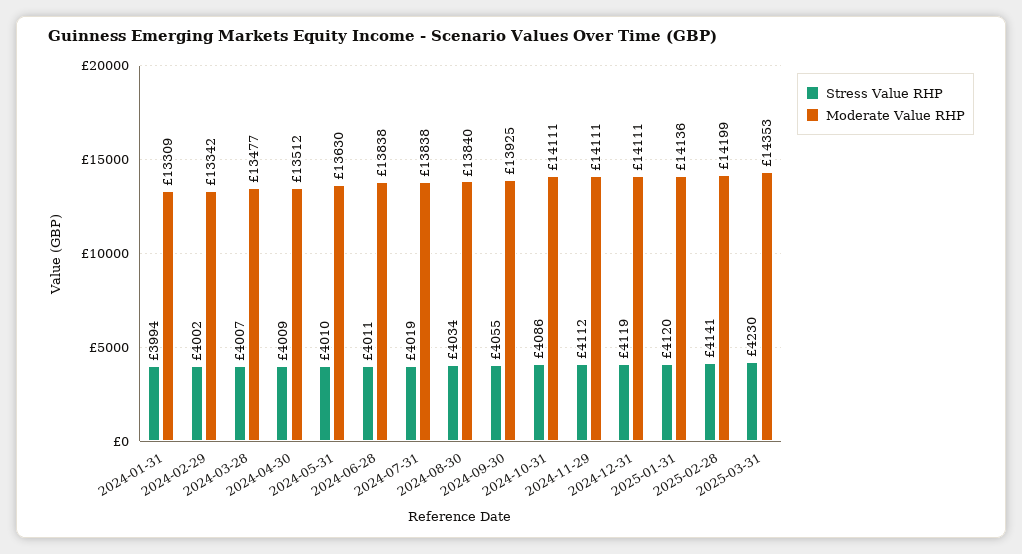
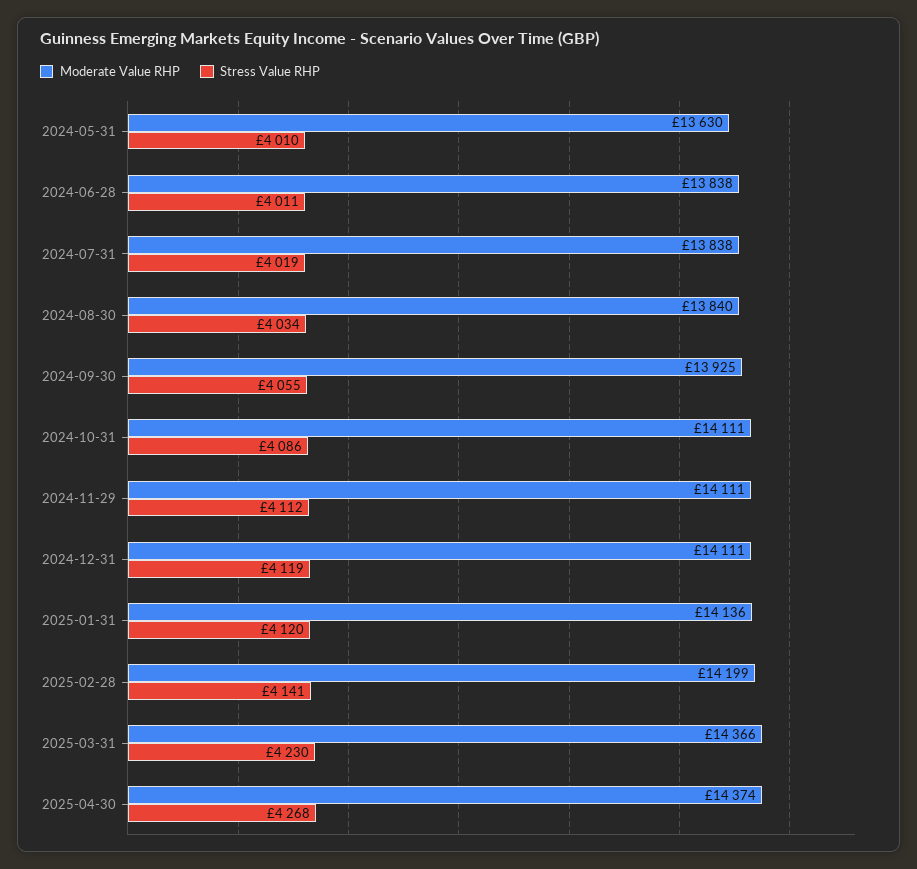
Stress Value RHP, 2024-01-31: 3994 -> none
Moderate Value RHP, 2024-01-31: 13309 -> none
Stress Value RHP, 2024-02-29: 4002 -> none
Moderate Value RHP, 2024-02-29: 13342 -> none
Stress Value RHP, 2024-03-28: 4007 -> none
Moderate Value RHP, 2024-03-28: 13477 -> none
Stress Value RHP, 2024-04-30: 4009 -> none
Moderate Value RHP, 2024-04-30: 13512 -> none
Moderate Value RHP, 2025-03-31: 14353 -> 14366
Moderate Value RHP, 2025-04-30: none -> 14374
Stress Value RHP, 2025-04-30: none -> 4268

